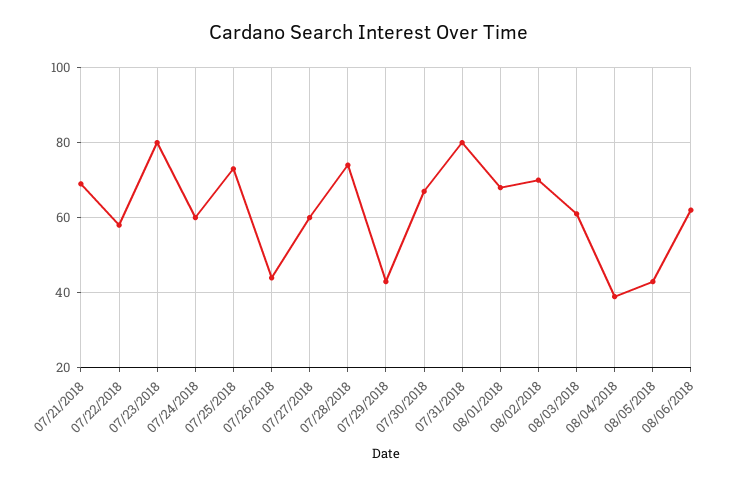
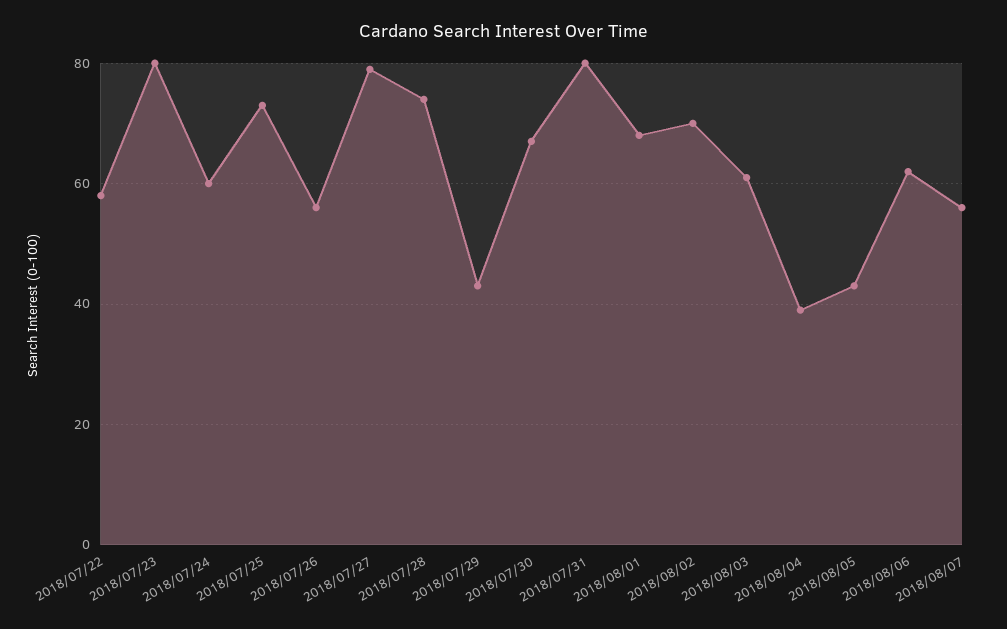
07/21/2018: 70 -> none
07/26/2018: 45 -> 55
07/27/2018: 60 -> 80
2018/08/07: none -> 55

